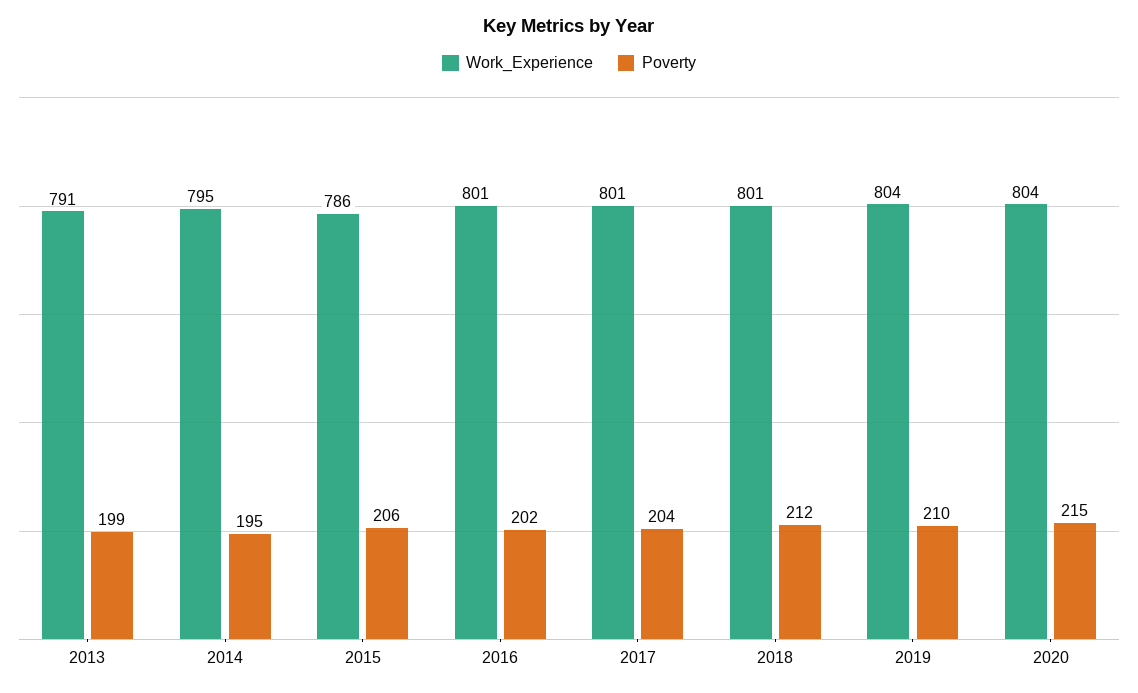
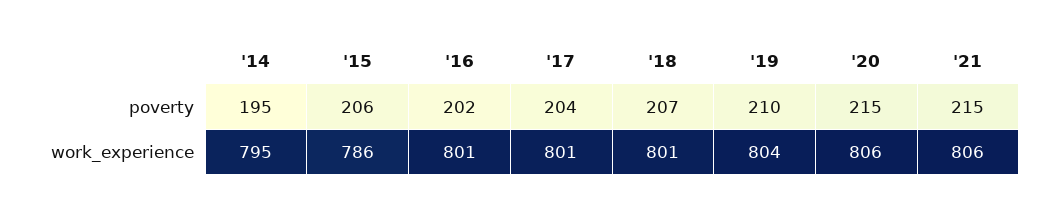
Work_Experience, 2013: 791 -> none
Poverty, 2013: 199 -> none
Poverty, 2018: 212 -> 207
Work_Experience, 2020: 804 -> 806
Poverty, '21: none -> 215
Work_Experience, '21: none -> 806

